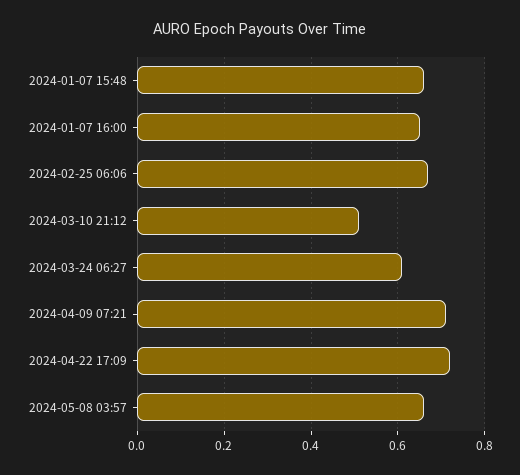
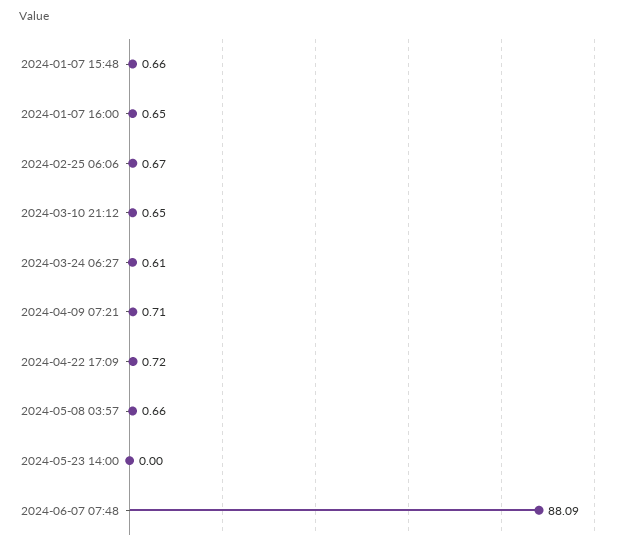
2024-03-10 21:12: 0.5 -> 0.65
2024-05-23 14:00: none -> 0
2024-06-07 07:48: none -> 88.09

